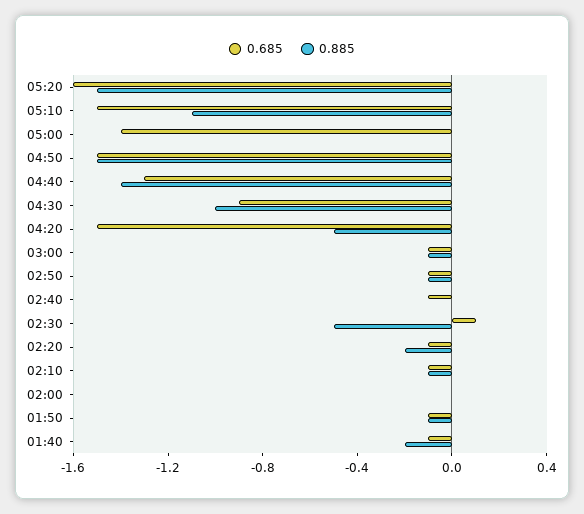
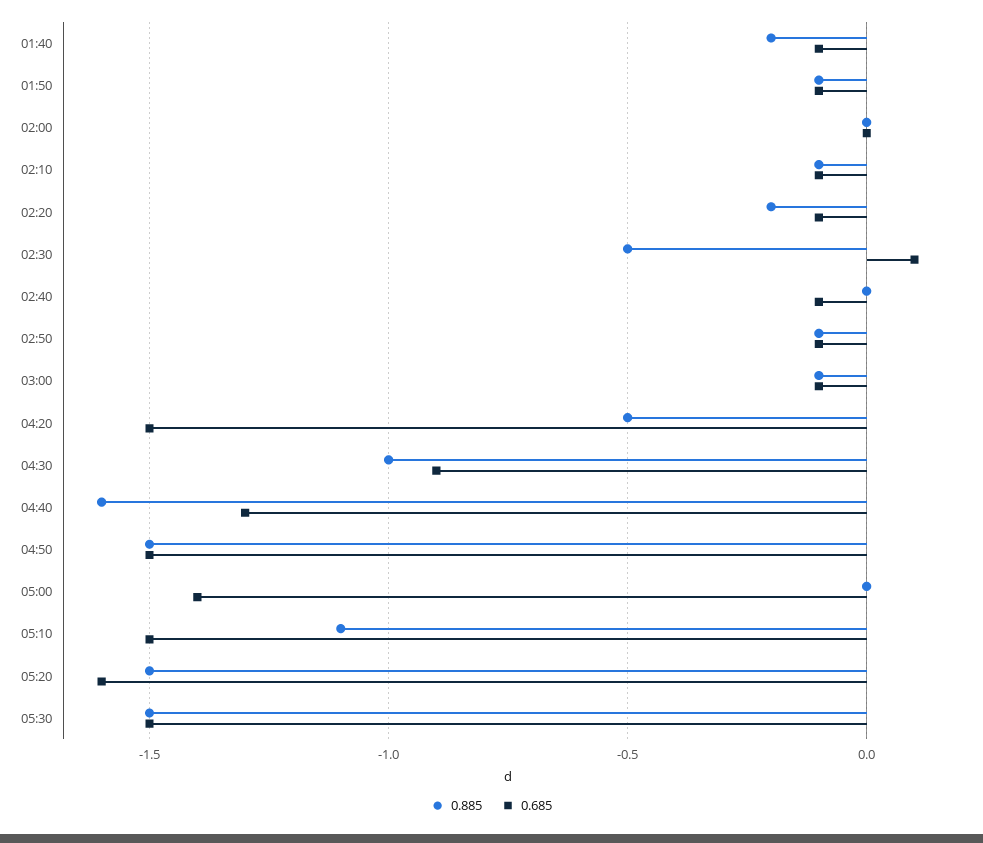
0.885, 04:40: -1.4 -> -1.6
0.885, 05:30: none -> -1.5
0.685, 05:30: none -> -1.5

